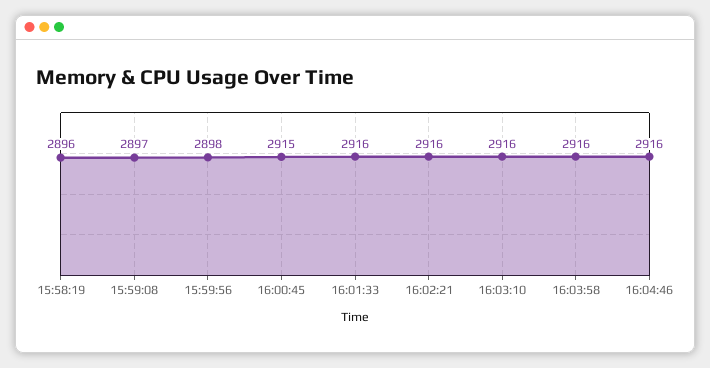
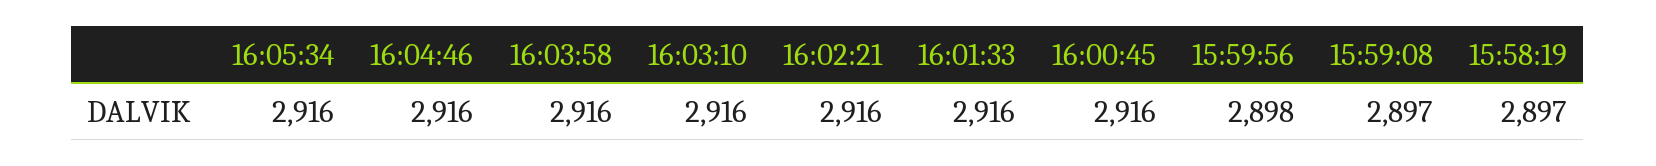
15:58:19: 2896 -> 2897
16:00:45: 2915 -> 2916
16:05:34: none -> 2916

